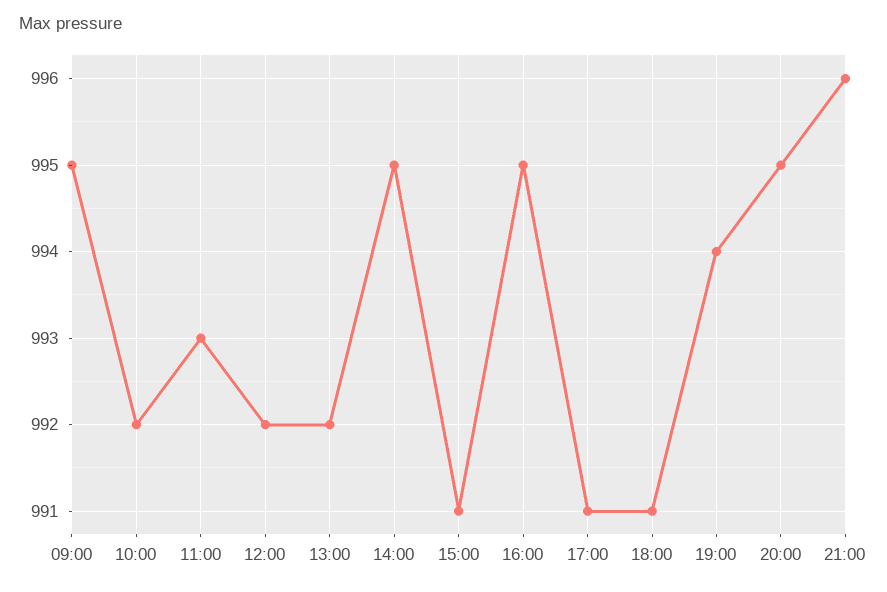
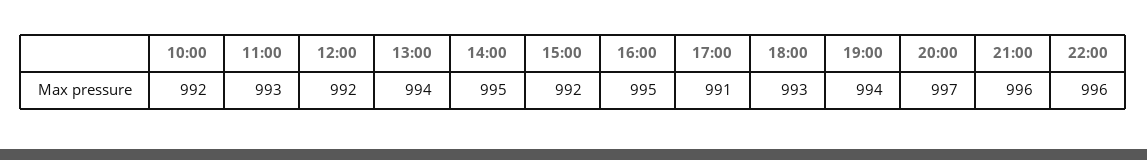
09:00: 995 -> none
13:00: 992 -> 994
15:00: 991 -> 992
18:00: 991 -> 993
20:00: 995 -> 997
22:00: none -> 996

